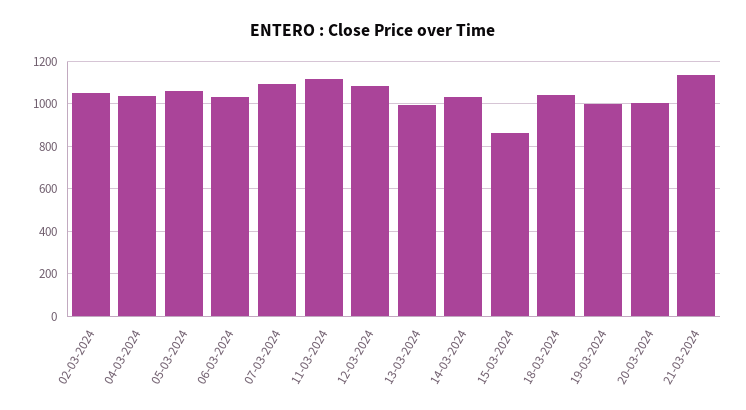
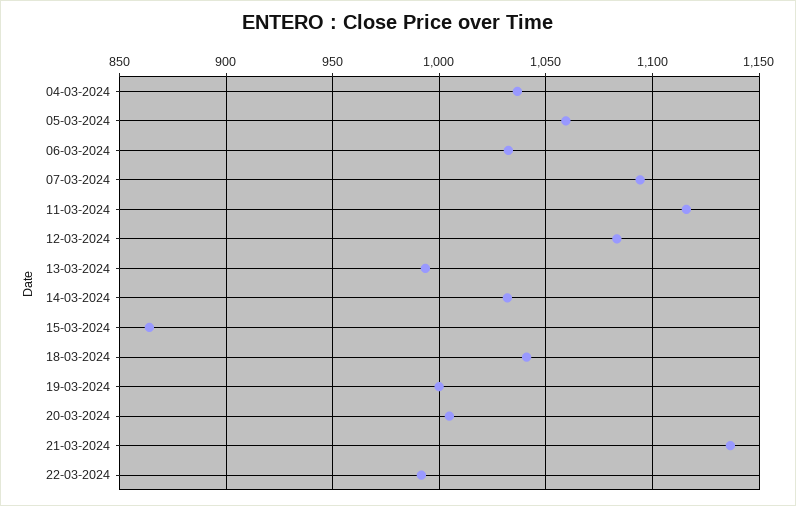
02-03-2024: 1050 -> none
22-03-2024: none -> 990

